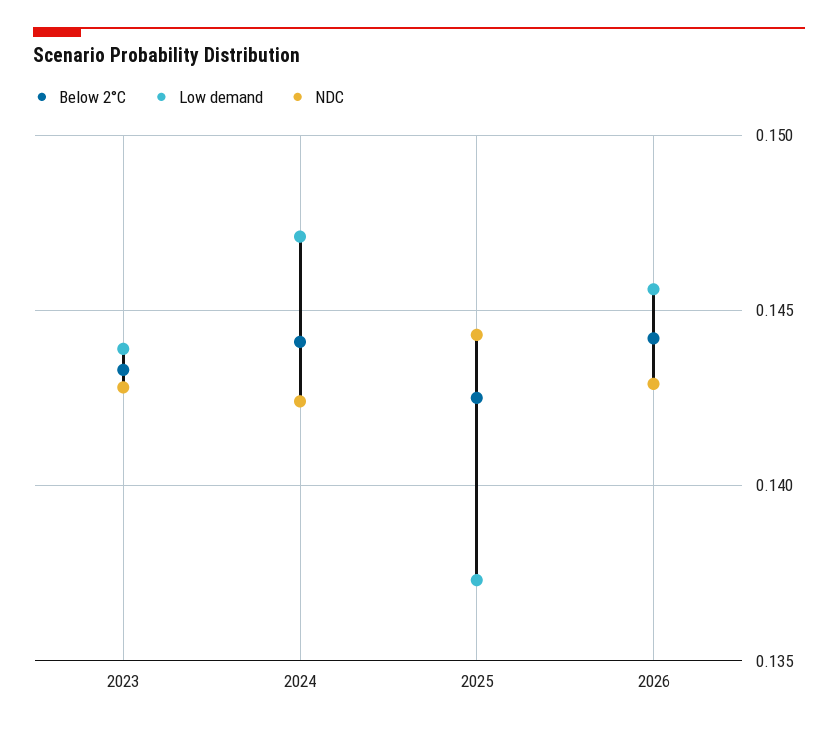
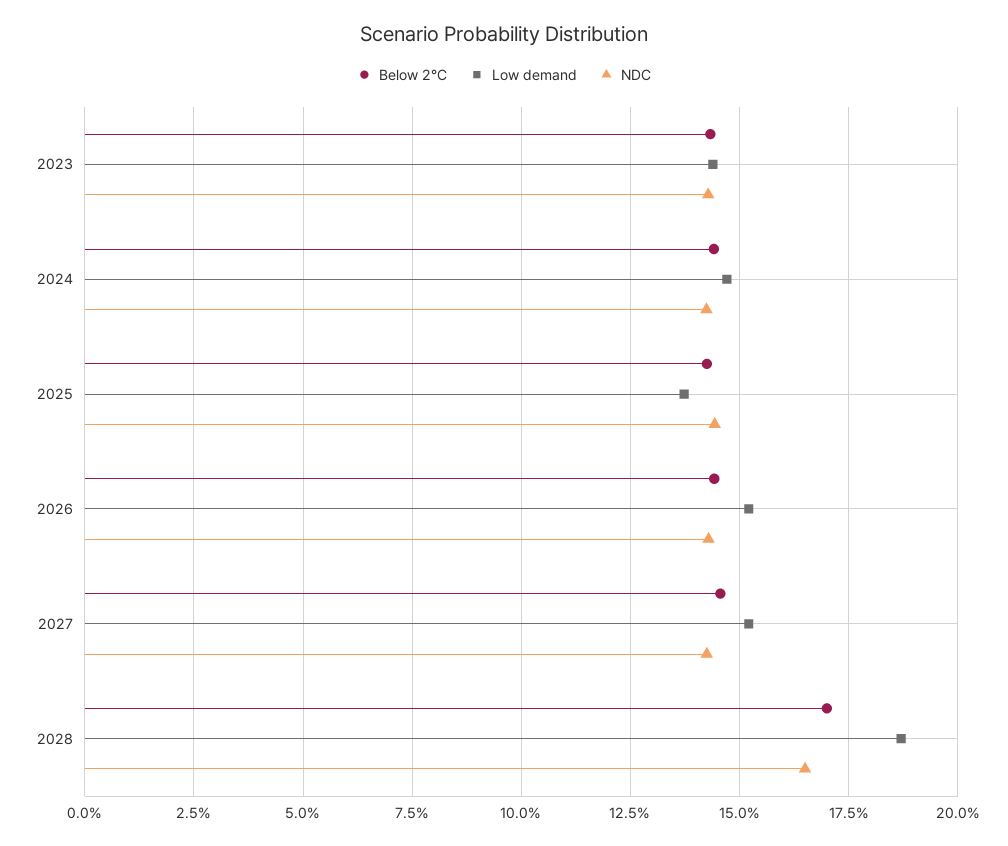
Low demand, 2026: 0.1455 -> 0.1525
Below 2°C, 2027: none -> 0.145
Low demand, 2027: none -> 0.1525
NDC, 2027: none -> 0.1425
Below 2°C, 2028: none -> 0.17
Low demand, 2028: none -> 0.1875
NDC, 2028: none -> 0.165

